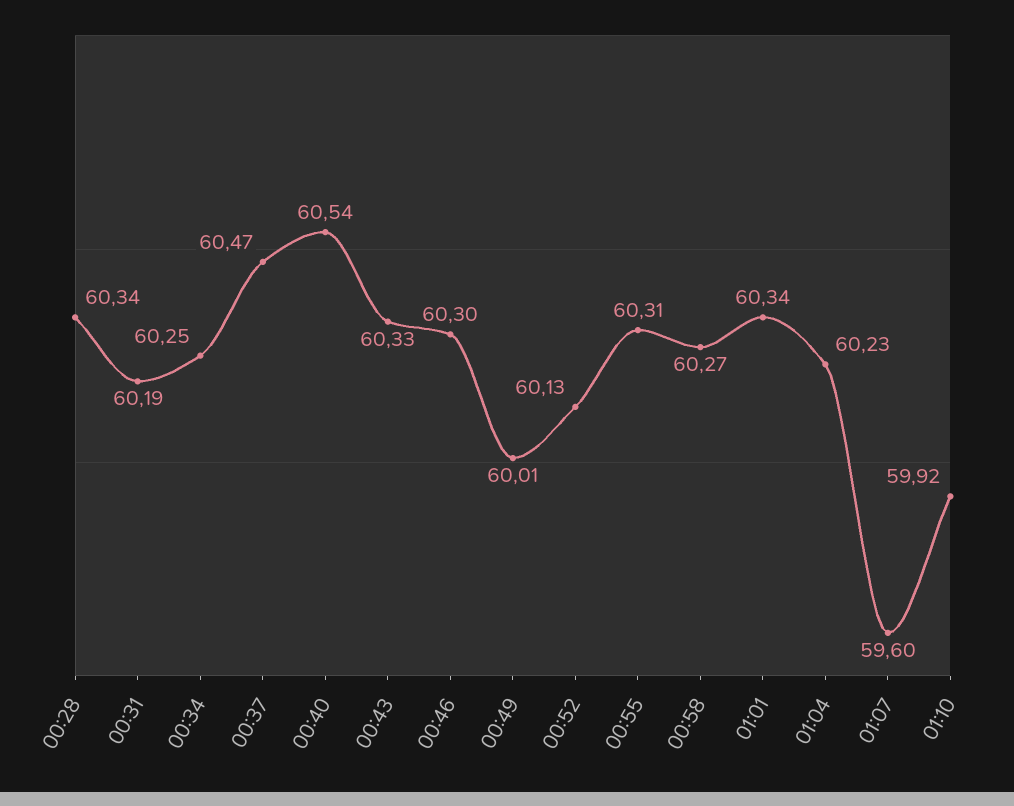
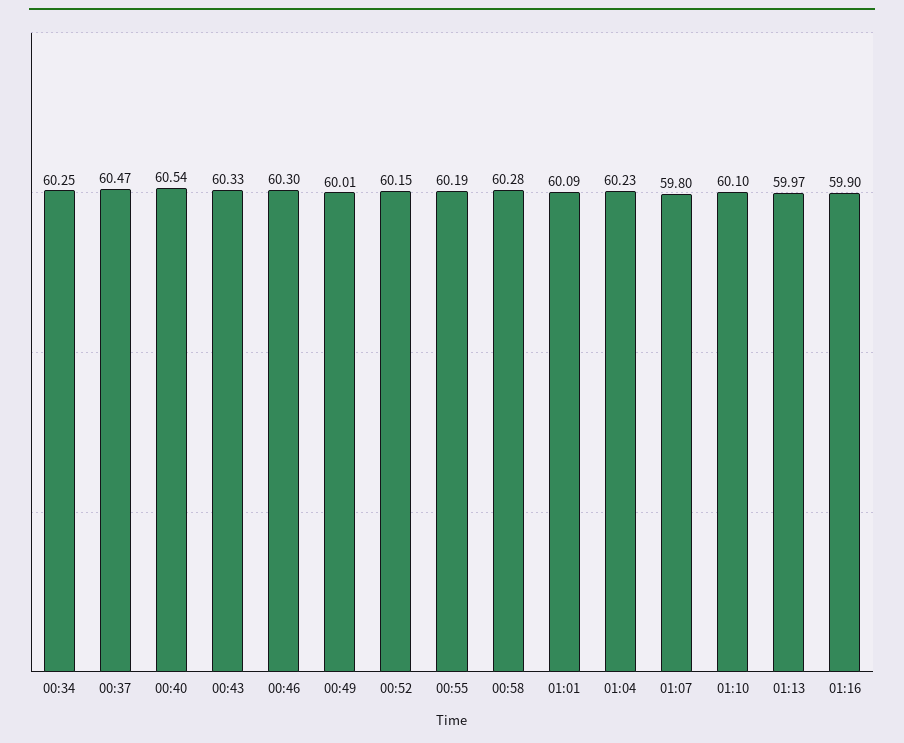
00:28: 60.34 -> none
00:31: 60.19 -> none
00:52: 60.13 -> 60.15
00:55: 60.31 -> 60.19
00:58: 60.27 -> 60.28
01:01: 60.34 -> 60.09
01:07: 59.6 -> 59.8
01:10: 59.92 -> 60.1
01:13: none -> 59.97
01:16: none -> 59.9

